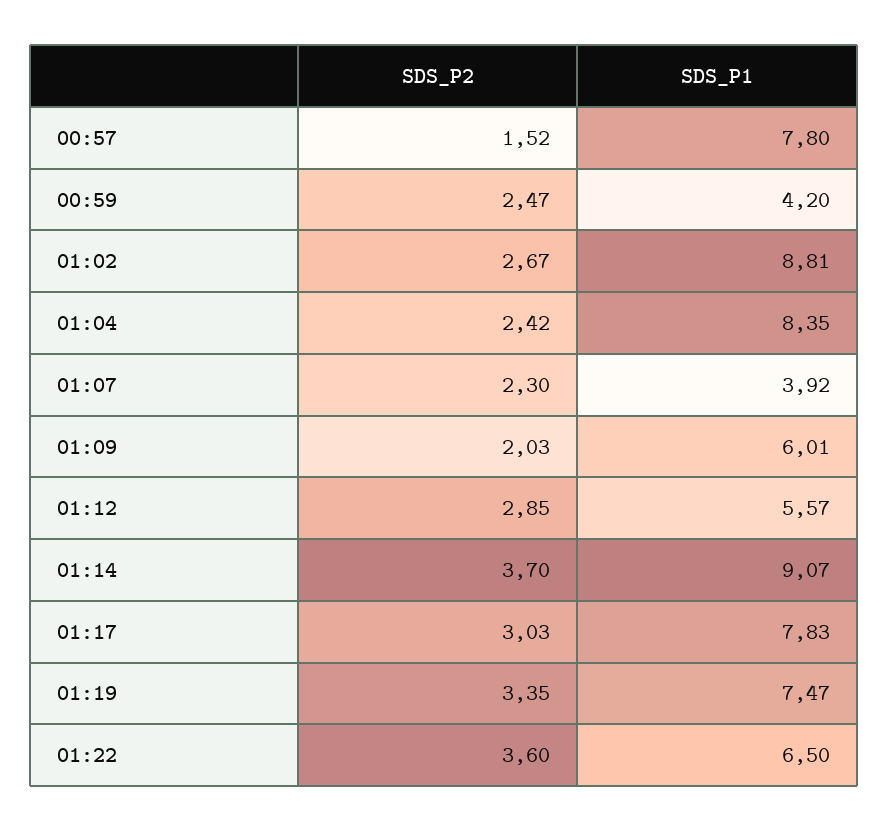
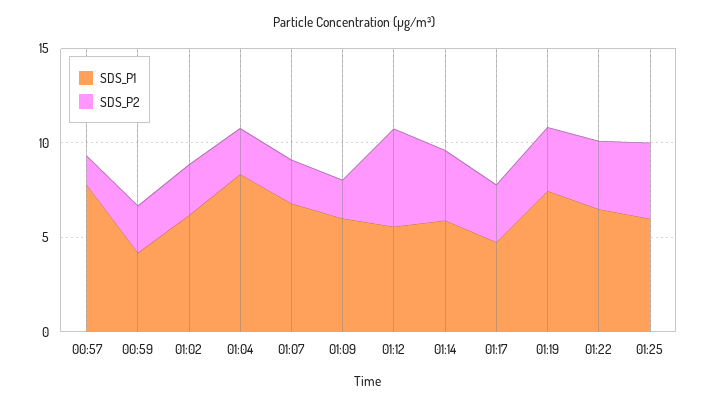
SDS_P1, 01:02: 8.81 -> 6
SDS_P1, 01:07: 3.92 -> 7
SDS_P2, 01:12: 2.85 -> 5
SDS_P1, 01:14: 9.07 -> 6
SDS_P1, 01:17: 7.83 -> 5
SDS_P1, 01:25: none -> 6
SDS_P2, 01:25: none -> 4

